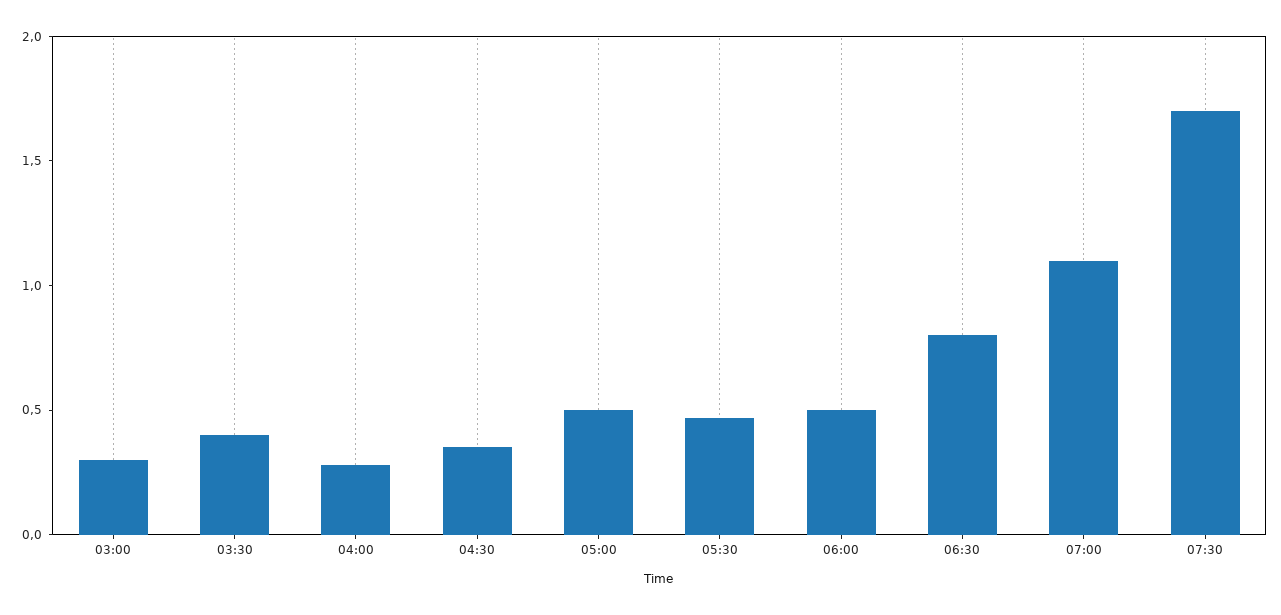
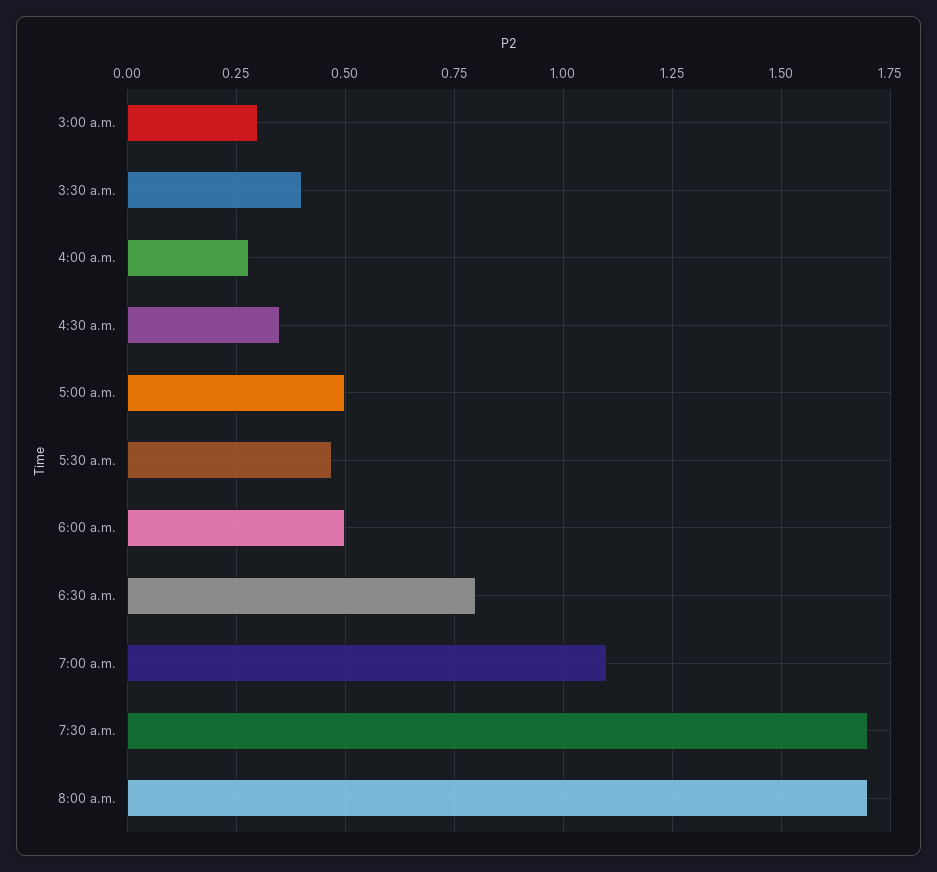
8:00 a.m.: none -> 1.7

